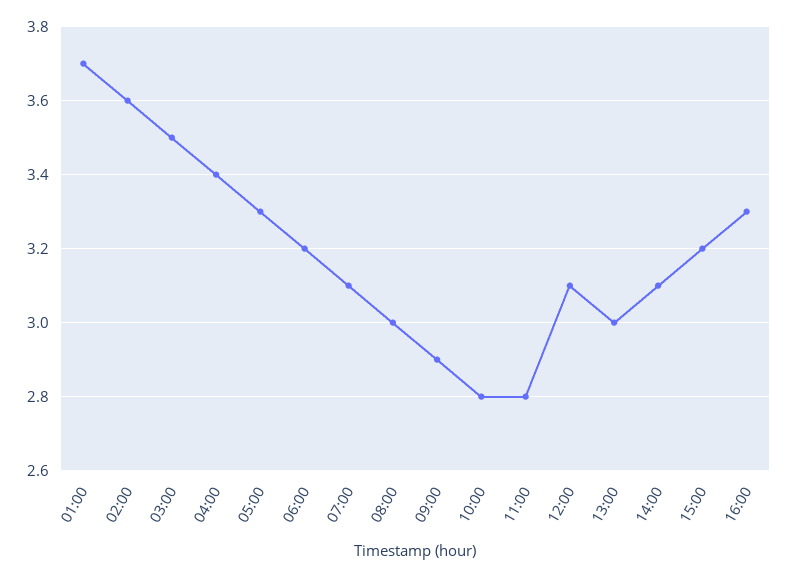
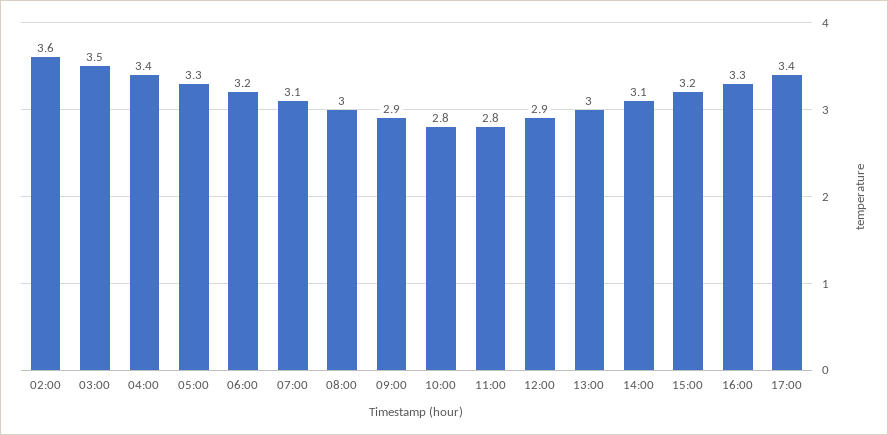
01:00: 3.7 -> none
12:00: 3.1 -> 2.9
17:00: none -> 3.4

